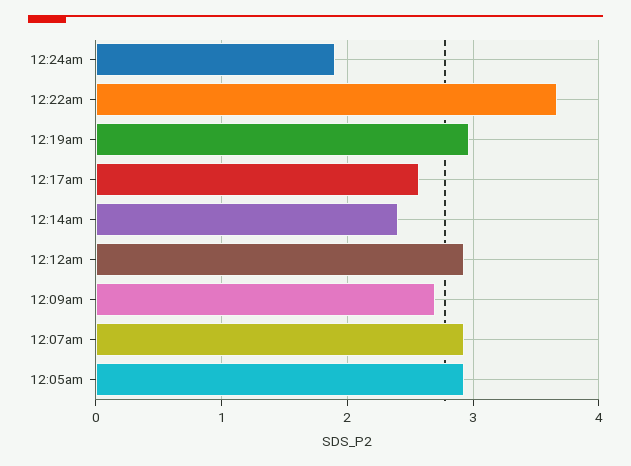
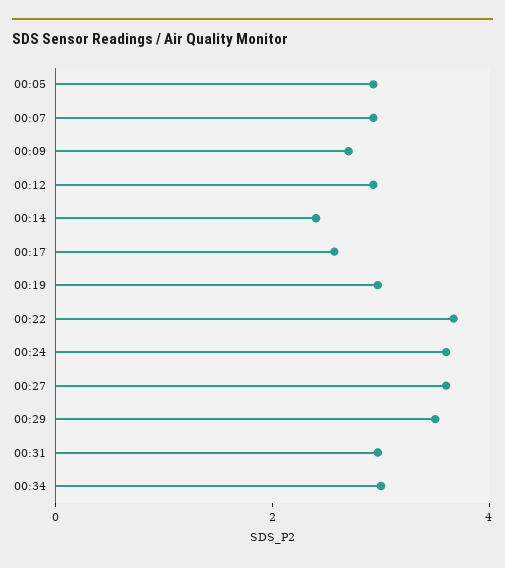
12:24am: 1.9 -> 3.5
00:27: none -> 3.5
00:29: none -> 3.5
00:31: none -> 3
00:34: none -> 3

